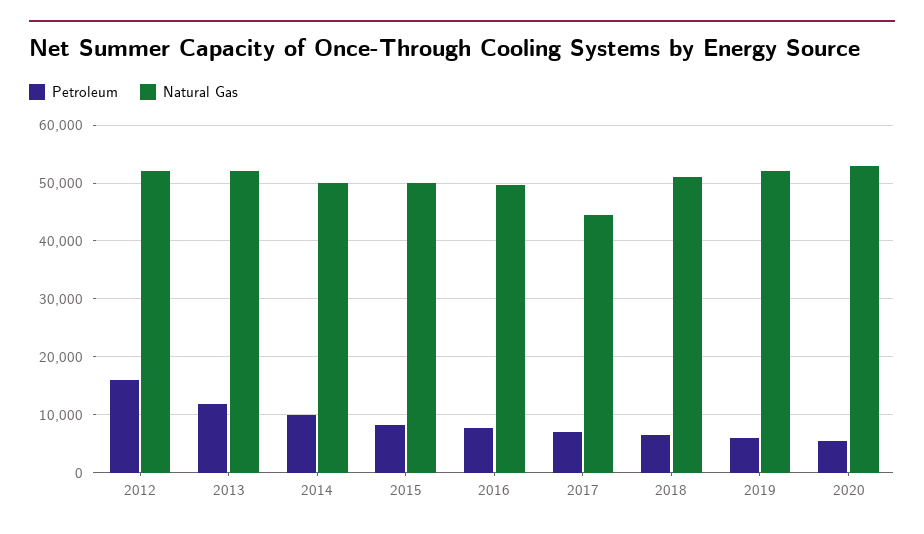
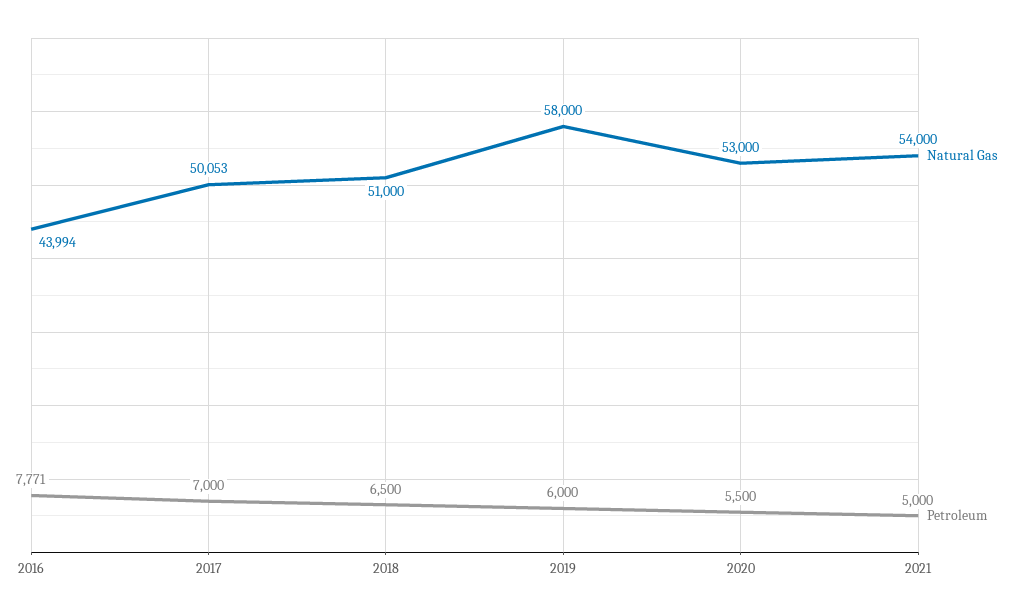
Petroleum, 2012: 16000 -> none
Natural Gas, 2012: 52000 -> none
Petroleum, 2013: 12000 -> none
Natural Gas, 2013: 52000 -> none
Petroleum, 2014: 10000 -> none
Natural Gas, 2014: 50000 -> none
Petroleum, 2015: 8000 -> none
Natural Gas, 2015: 50000 -> none
Natural Gas, 2016: 50000 -> 43994
Natural Gas, 2017: 44000 -> 50053
Natural Gas, 2019: 52000 -> 58000
Natural Gas, 2021: none -> 54000
Petroleum, 2021: none -> 5000

